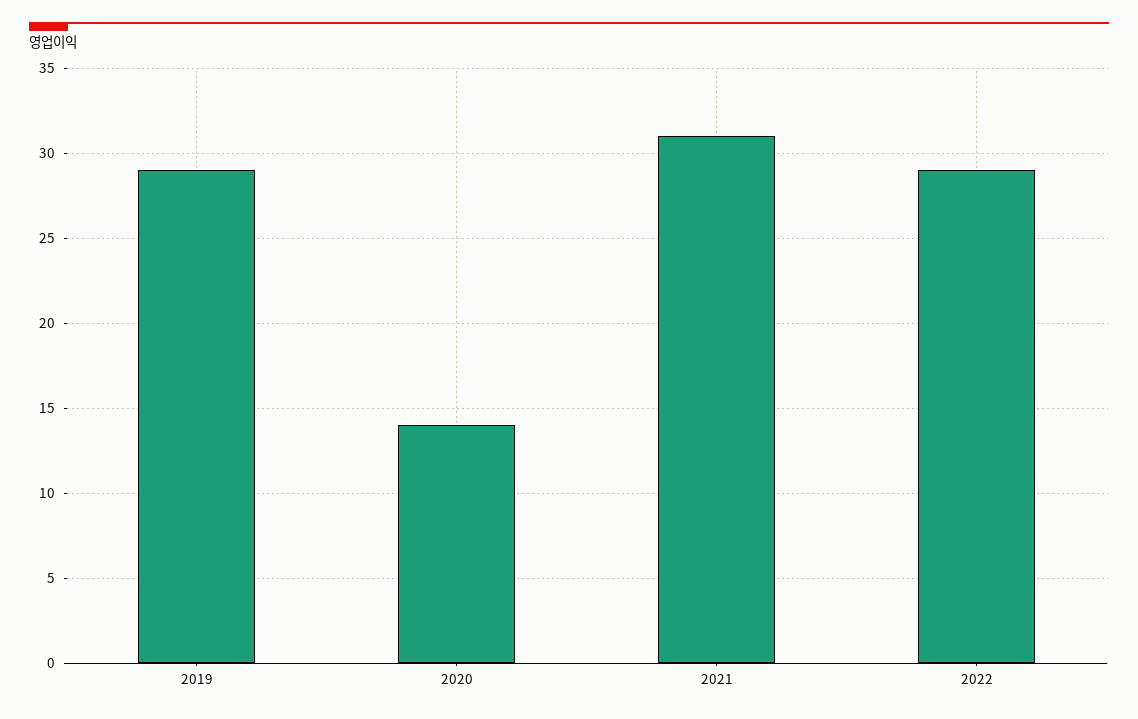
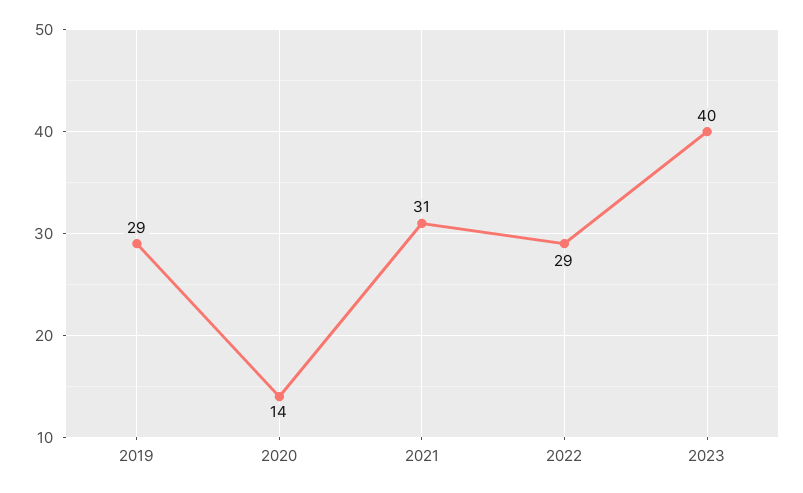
2023: none -> 40

